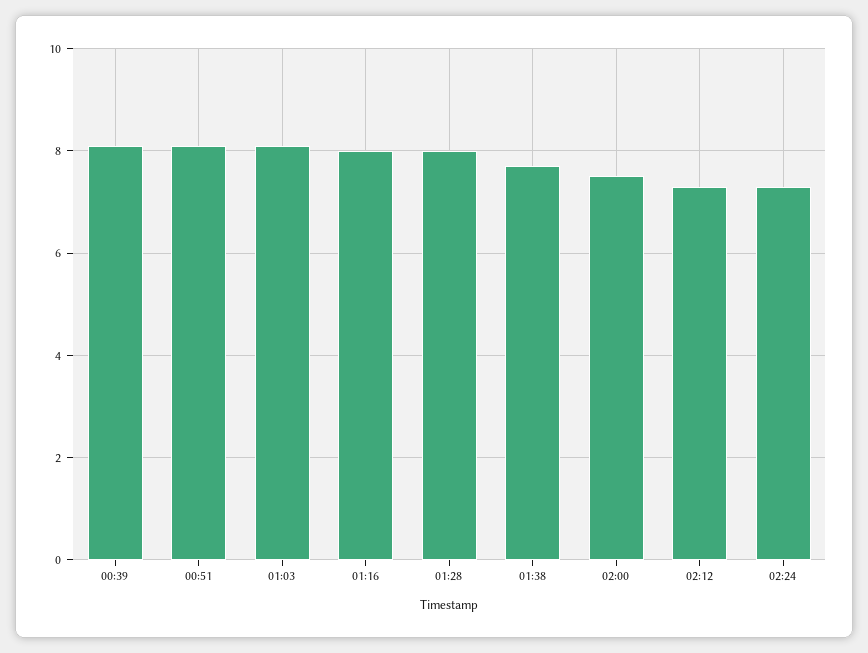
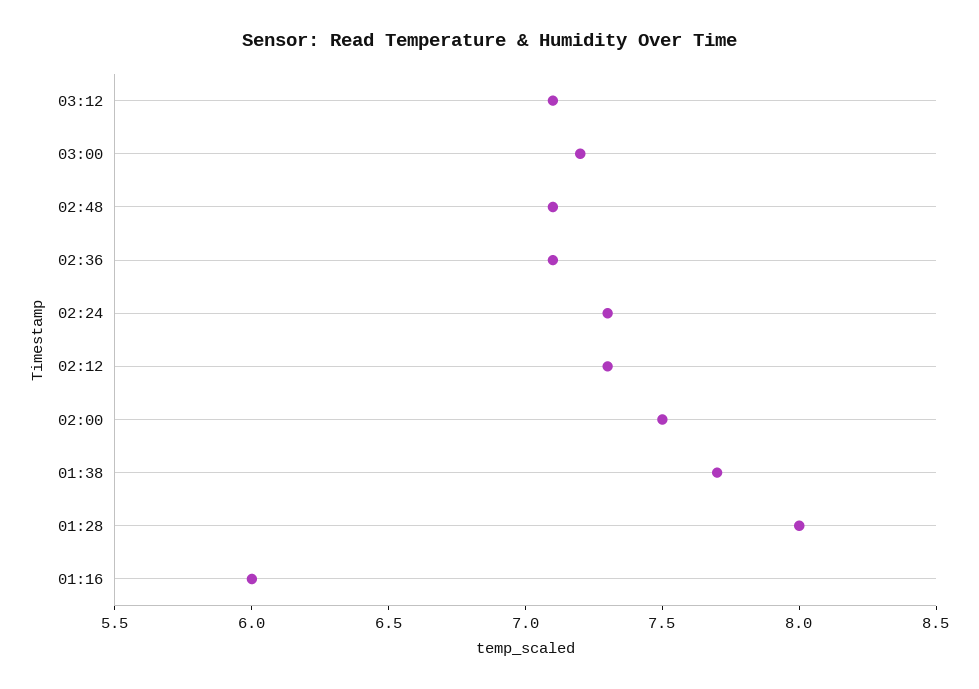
00:39: 8 -> none
00:51: 8 -> none
01:03: 8 -> none
01:16: 8 -> 6
03:12: none -> 7.1
03:00: none -> 7.2
02:48: none -> 7.1
02:36: none -> 7.1

